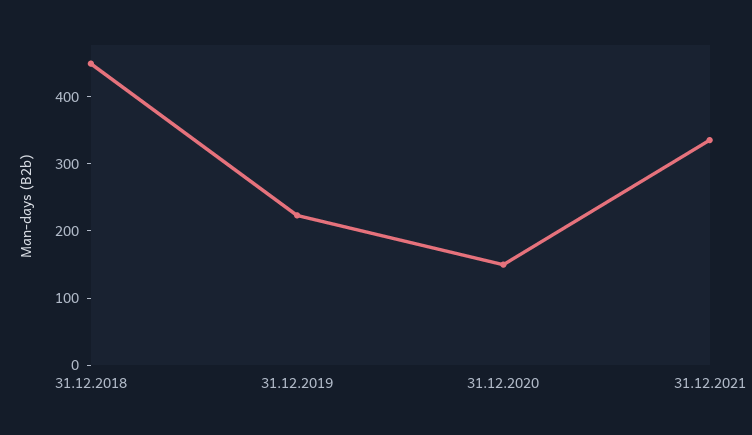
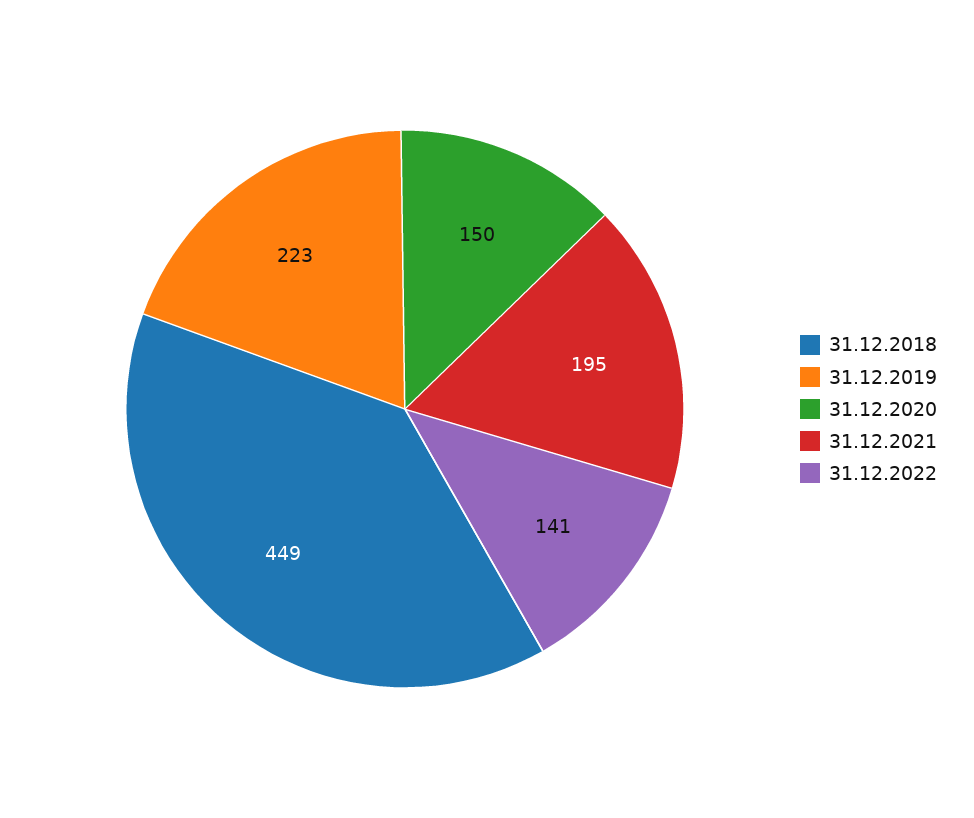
31.12.2021: 340 -> 195
31.12.2022: none -> 141

